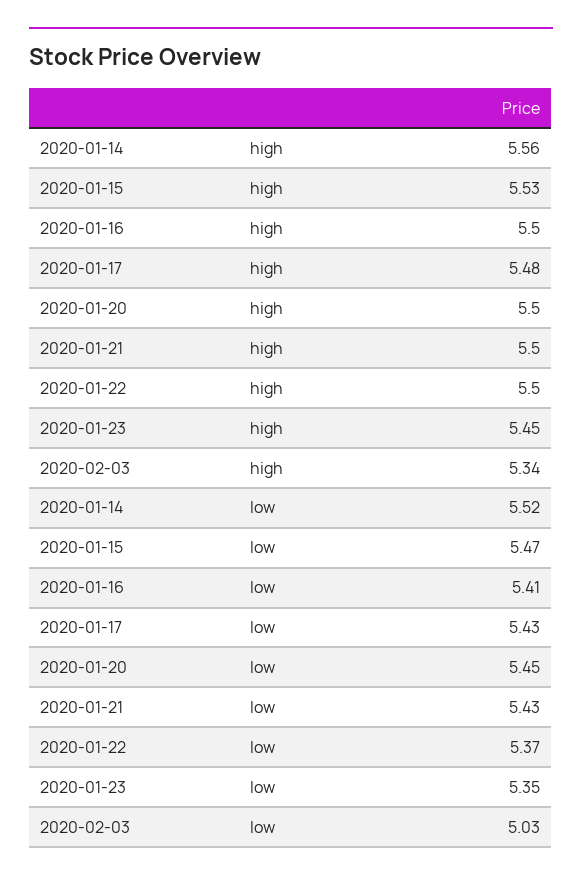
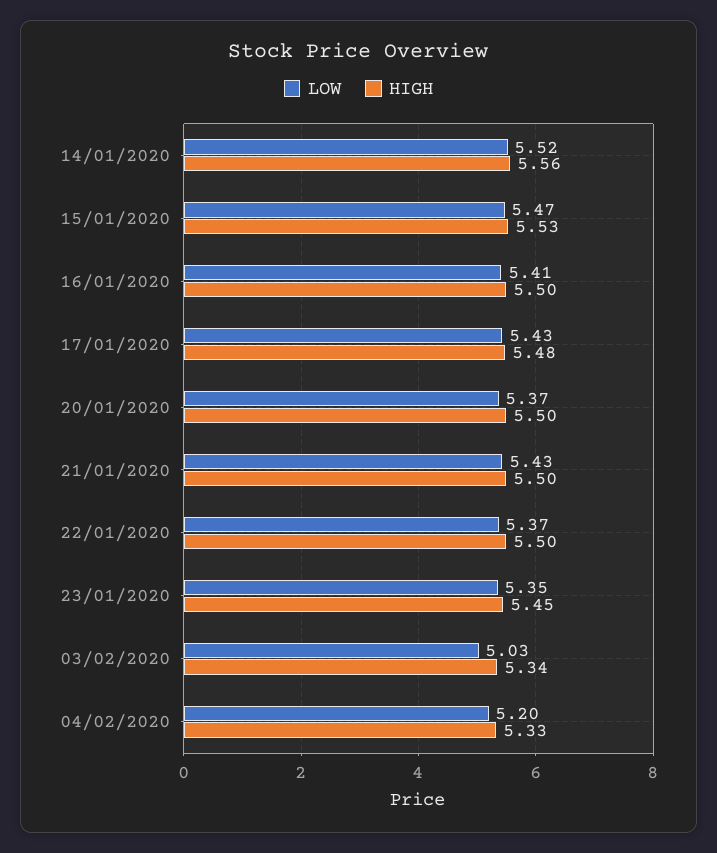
low, 2020-01-20: 5.45 -> 5.37
low, 04/02/2020: none -> 5.2
high, 04/02/2020: none -> 5.33

